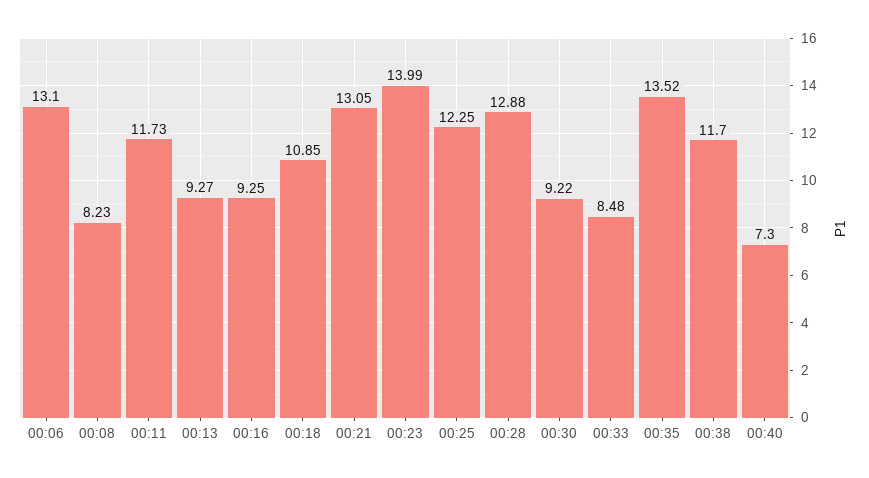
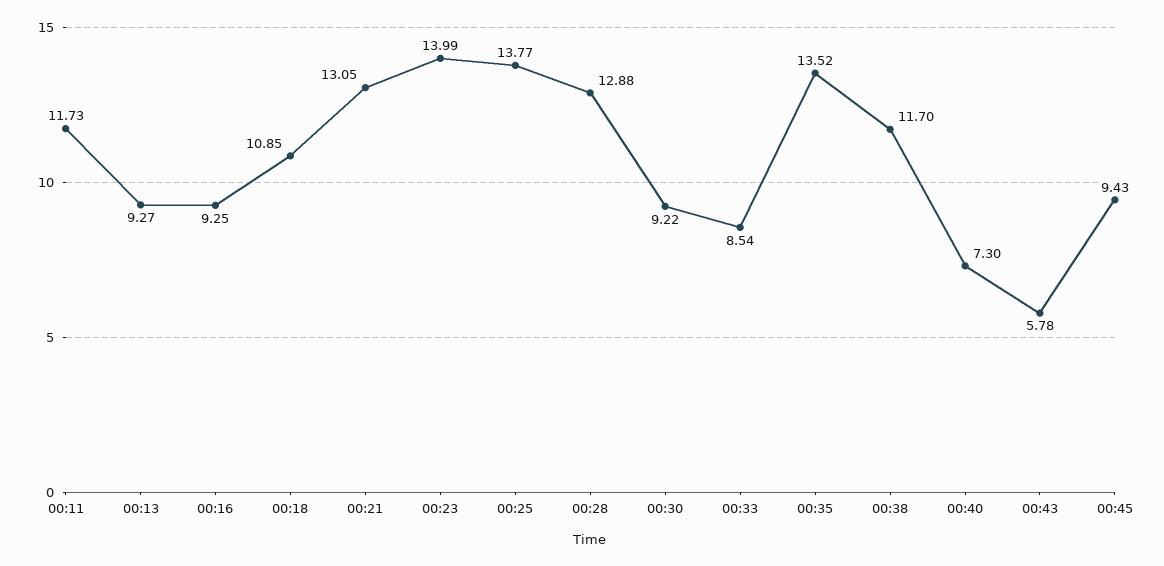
00:06: 13.1 -> none
00:08: 8.23 -> none
00:25: 12.25 -> 13.77
00:33: 8.48 -> 8.54
00:43: none -> 5.78
00:45: none -> 9.43

